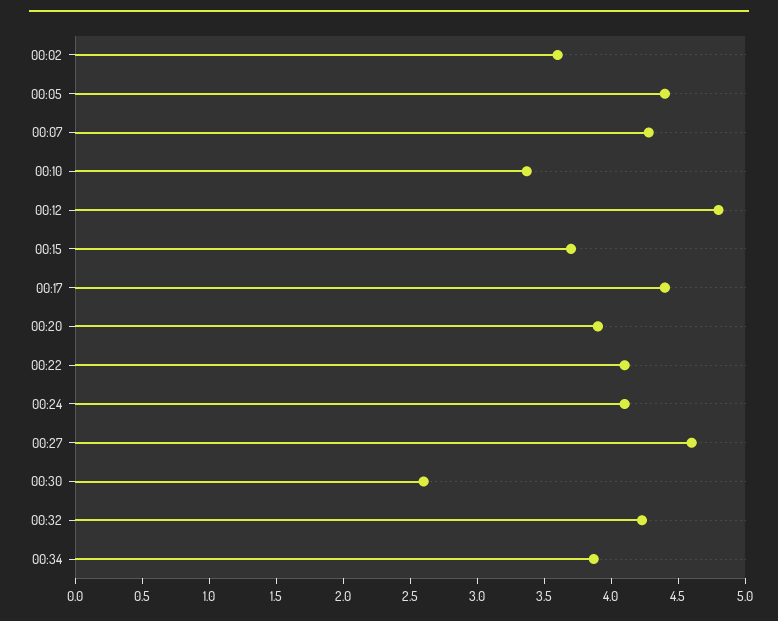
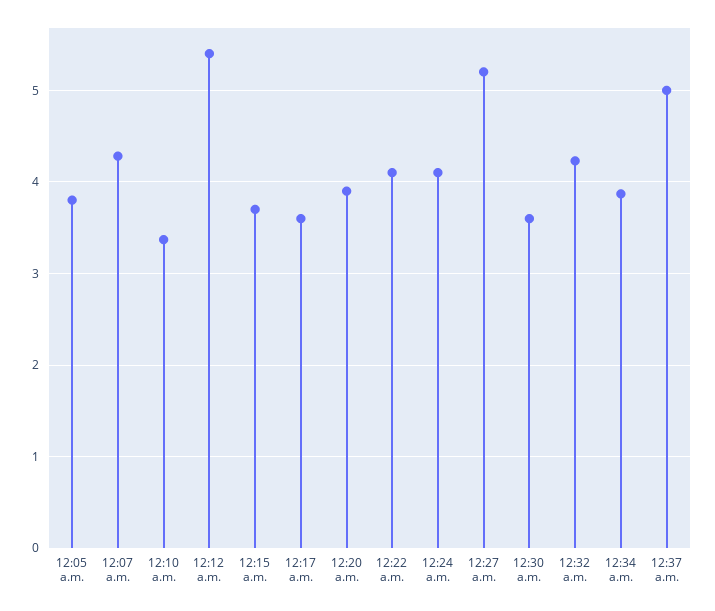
00:02: 3.6 -> none
00:05: 4.4 -> 3.8
00:12: 4.8 -> 5.4
00:17: 4.4 -> 3.6
00:27: 4.6 -> 5.2
00:30: 2.6 -> 3.6
12:37 a.m.: none -> 5

